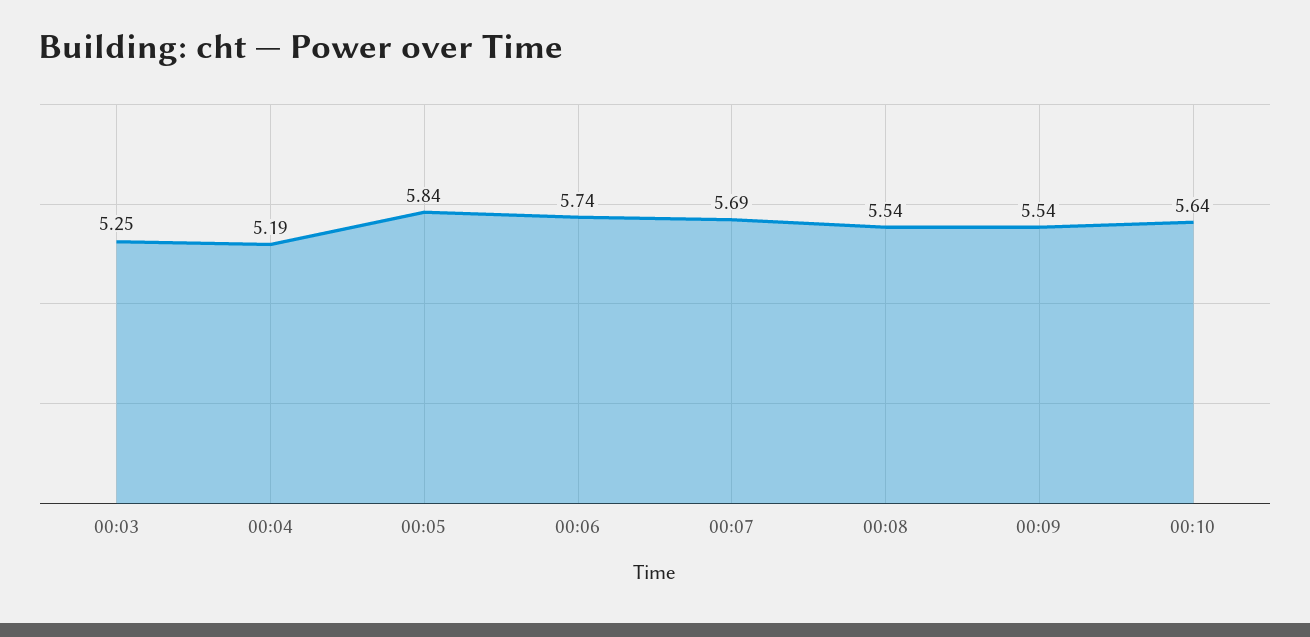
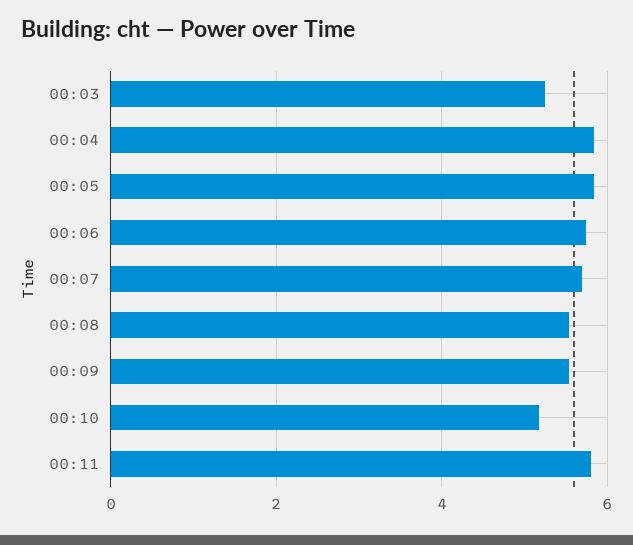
00:04: 5.19 -> 5.8
00:10: 5.64 -> 5.2
00:11: none -> 5.8

